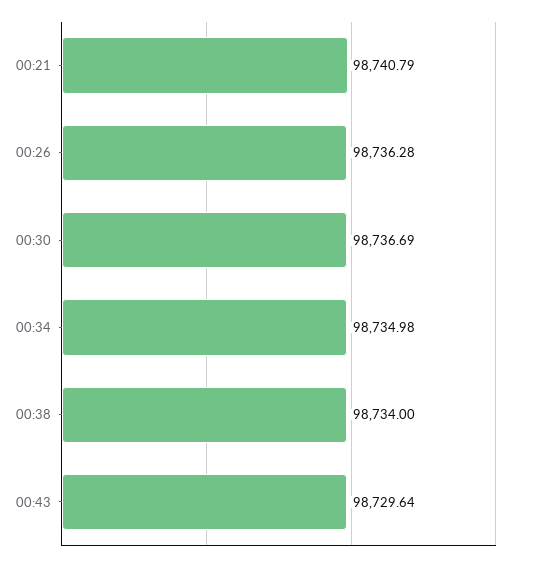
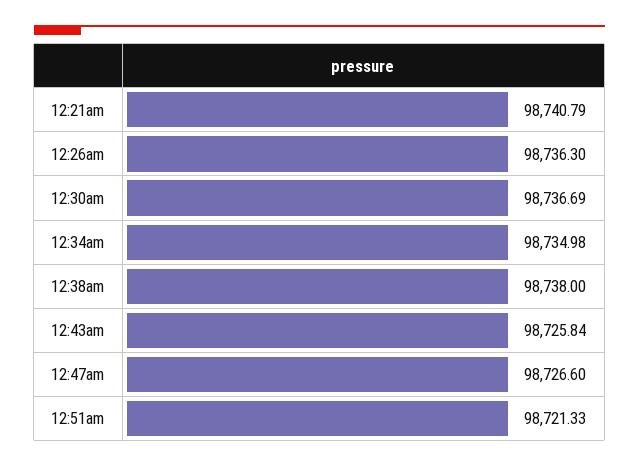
00:26: 98736.28 -> 98736.3
00:38: 98734 -> 98738
00:43: 98729.64 -> 98725.84
12:47am: none -> 98726.6
12:51am: none -> 98721.33

